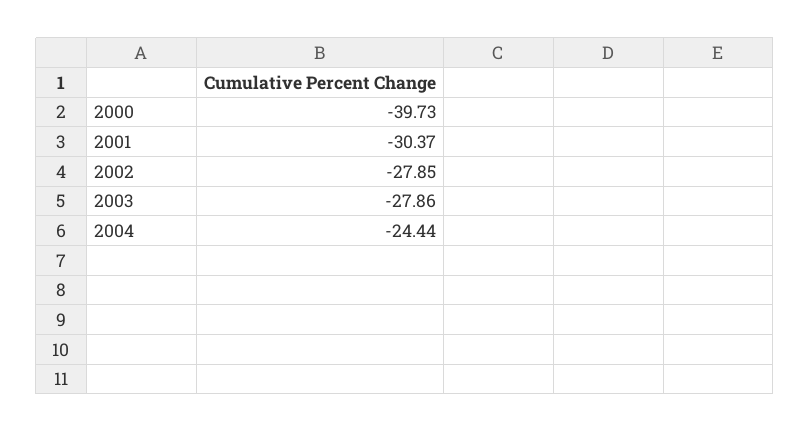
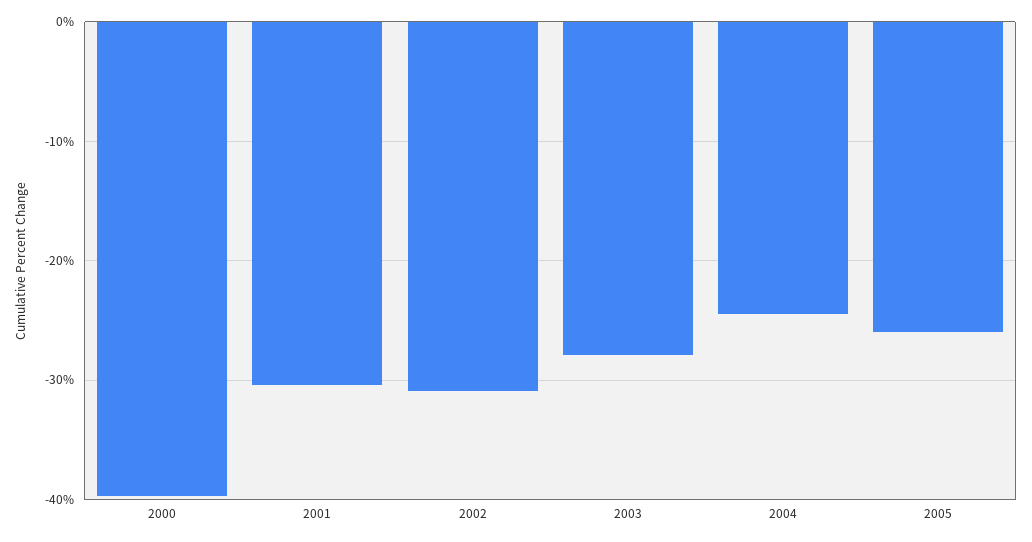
2002: -27.85 -> -31
2005: none -> -26

